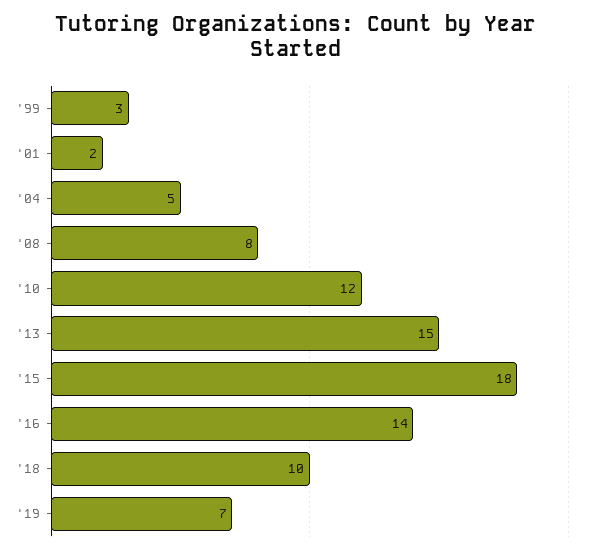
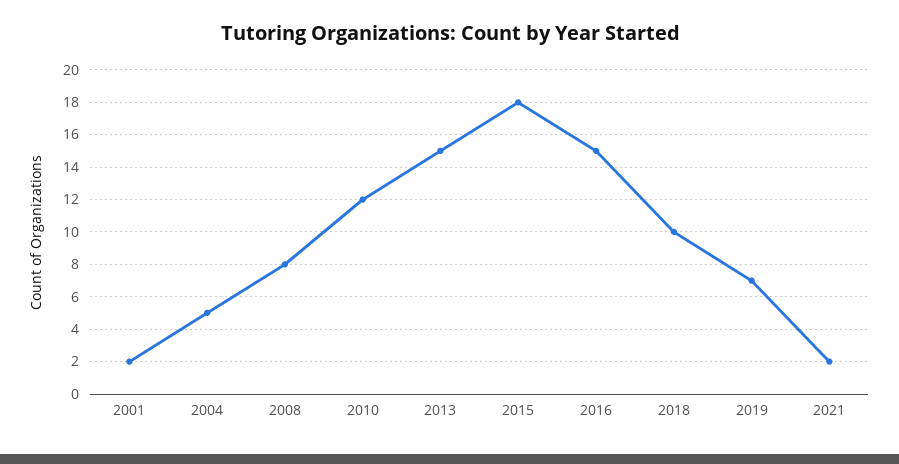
'99: 3 -> none
'16: 14 -> 15
2021: none -> 2

